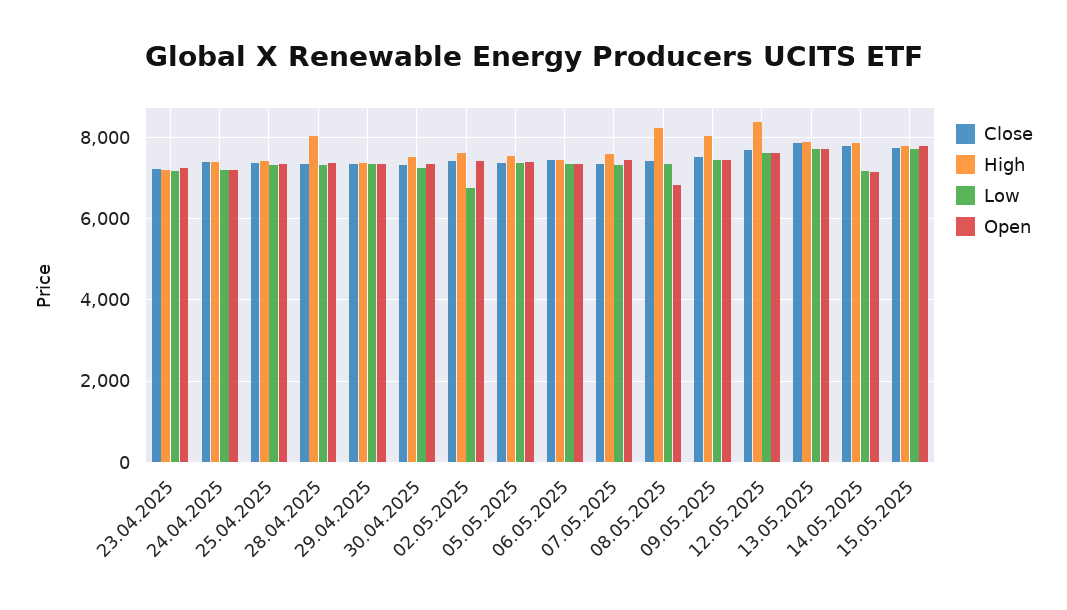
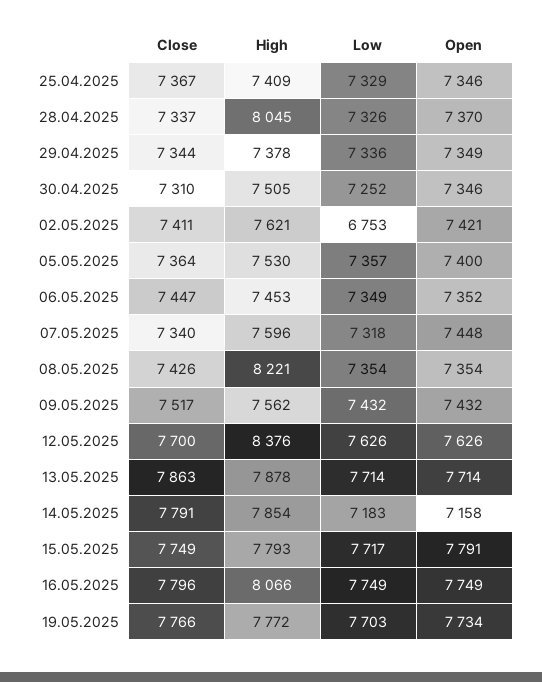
Close, 23.04.2025: 7200 -> none
High, 23.04.2025: 7200 -> none
Low, 23.04.2025: 7200 -> none
Open, 23.04.2025: 7200 -> none
Close, 24.04.2025: 7400 -> none
High, 24.04.2025: 7400 -> none
Low, 24.04.2025: 7200 -> none
Open, 24.04.2025: 7200 -> none
Open, 08.05.2025: 6800 -> 7354
High, 09.05.2025: 8000 -> 7562
Close, 16.05.2025: none -> 7796
High, 16.05.2025: none -> 8066
Low, 16.05.2025: none -> 7749
Open, 16.05.2025: none -> 7749
Close, 19.05.2025: none -> 7766
High, 19.05.2025: none -> 7772
Low, 19.05.2025: none -> 7703
Open, 19.05.2025: none -> 7734

